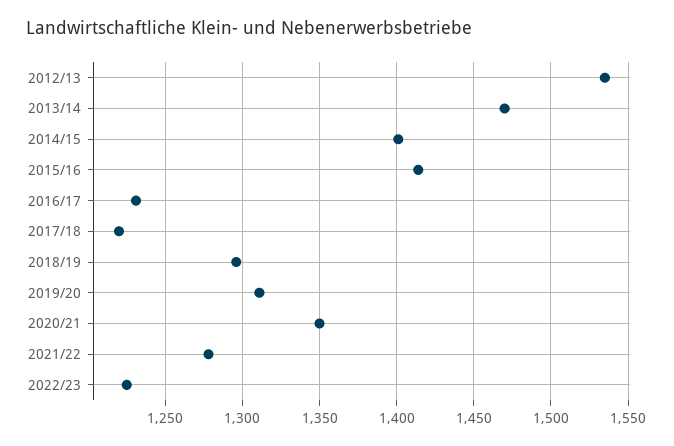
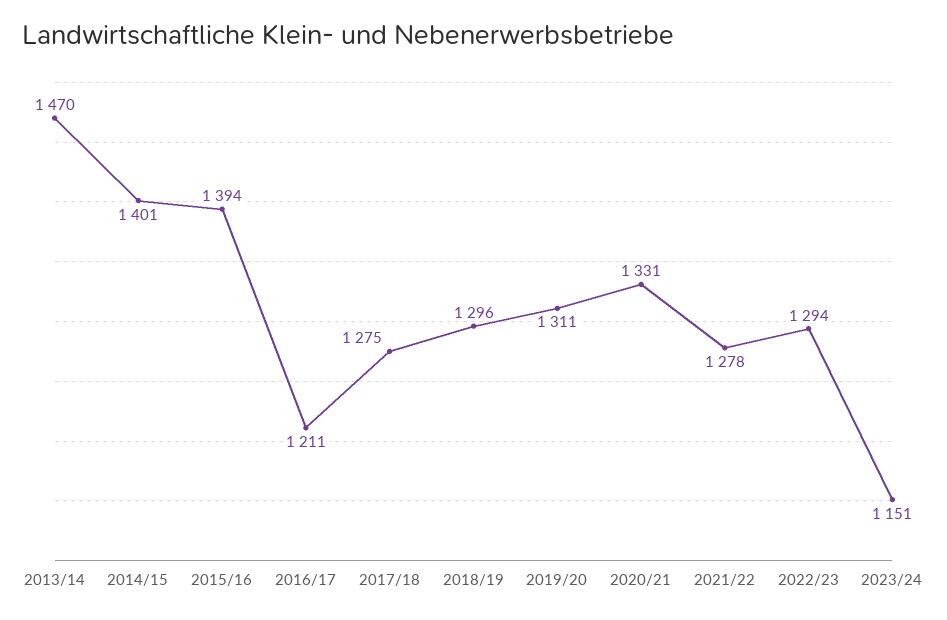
2012/13: 1535 -> none
2015/16: 1415 -> 1394
2016/17: 1230 -> 1211
2017/18: 1220 -> 1275
2020/21: 1350 -> 1331
2022/23: 1225 -> 1294
2023/24: none -> 1151

